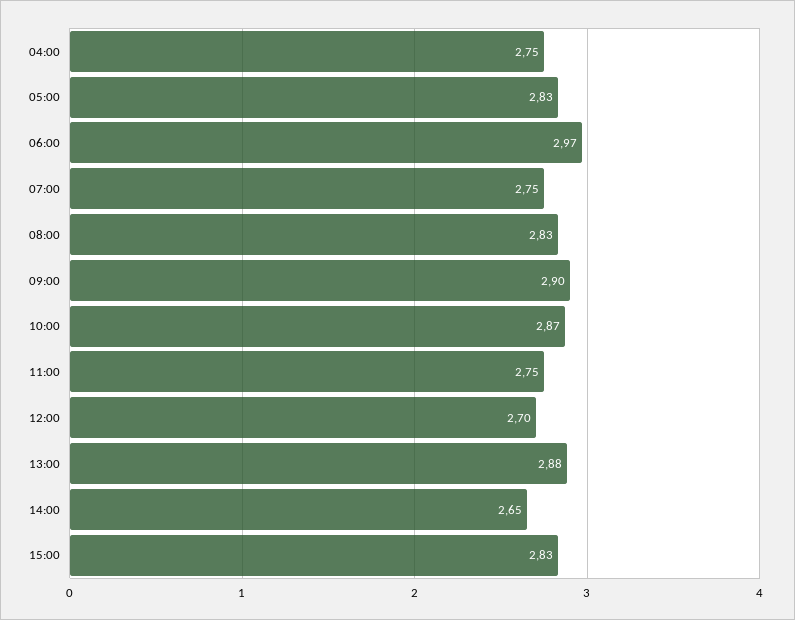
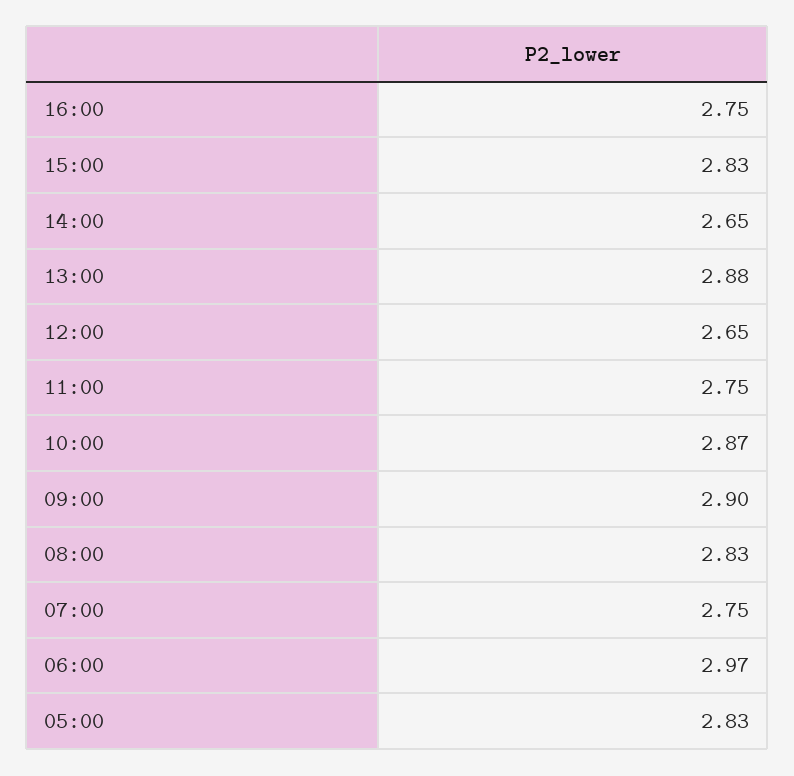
04:00: 2.75 -> none
12:00: 2.7 -> 2.65
16:00: none -> 2.75

